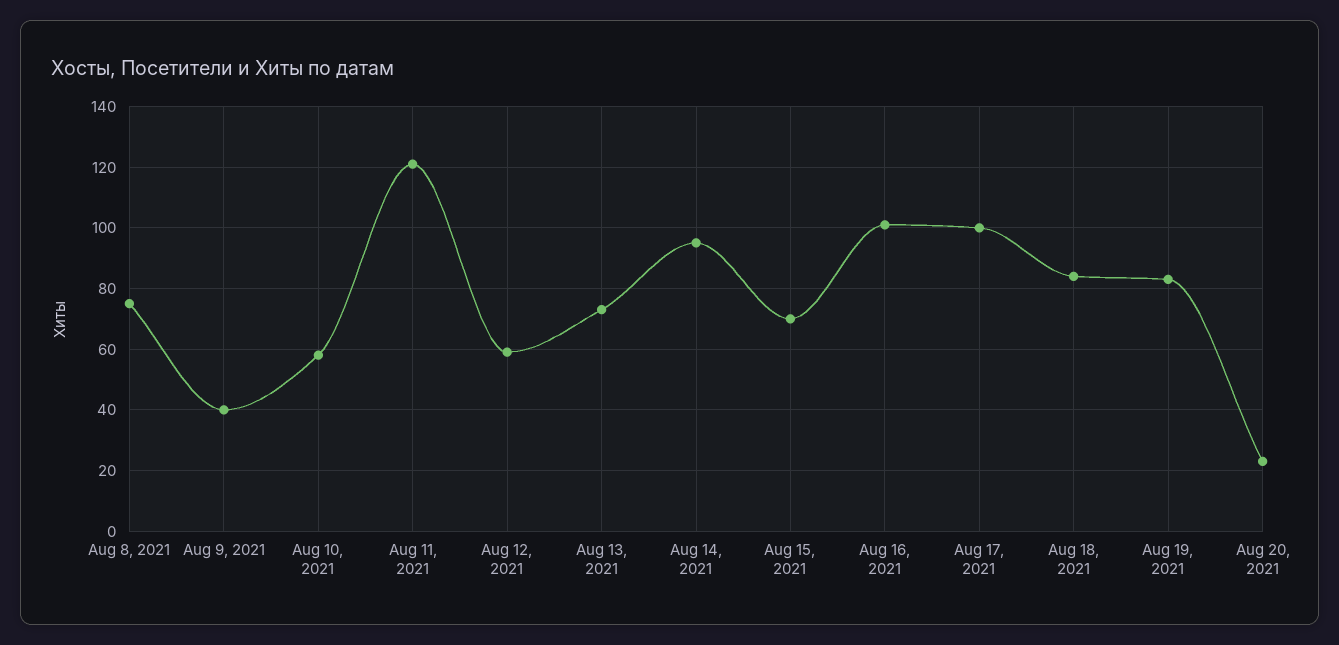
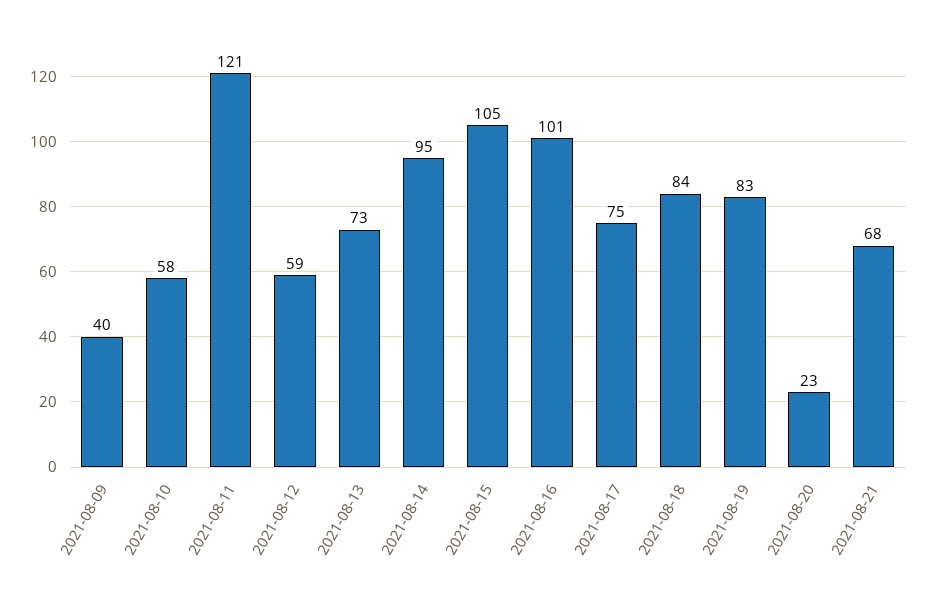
Aug 8, 2021: 75 -> none
Aug 15, 2021: 70 -> 105
Aug 17, 2021: 100 -> 75
2021-08-21: none -> 68

